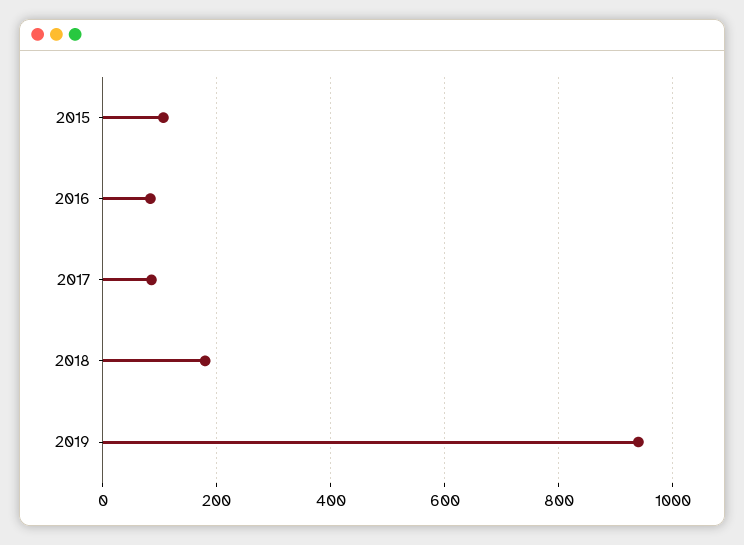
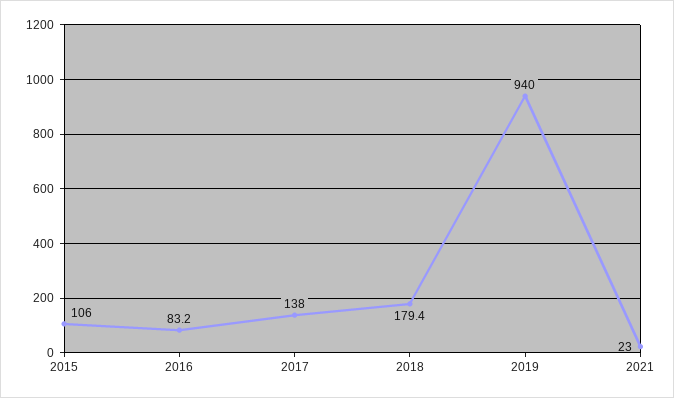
2017: 80 -> 138
2021: none -> 23

